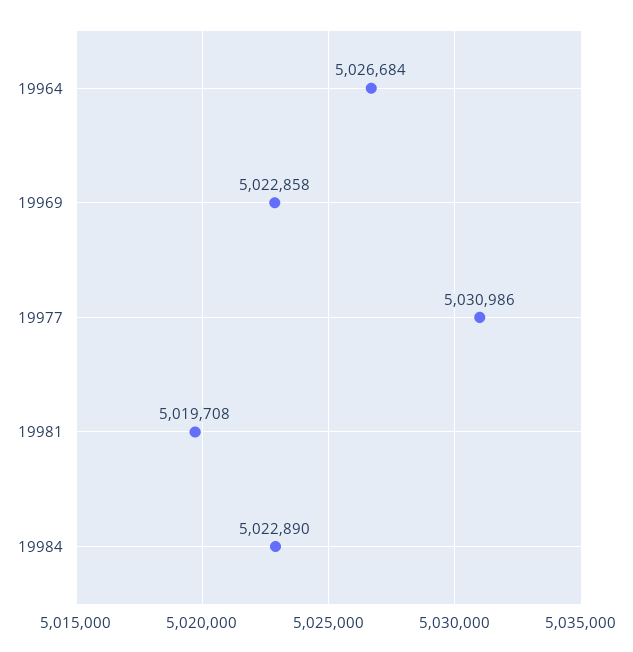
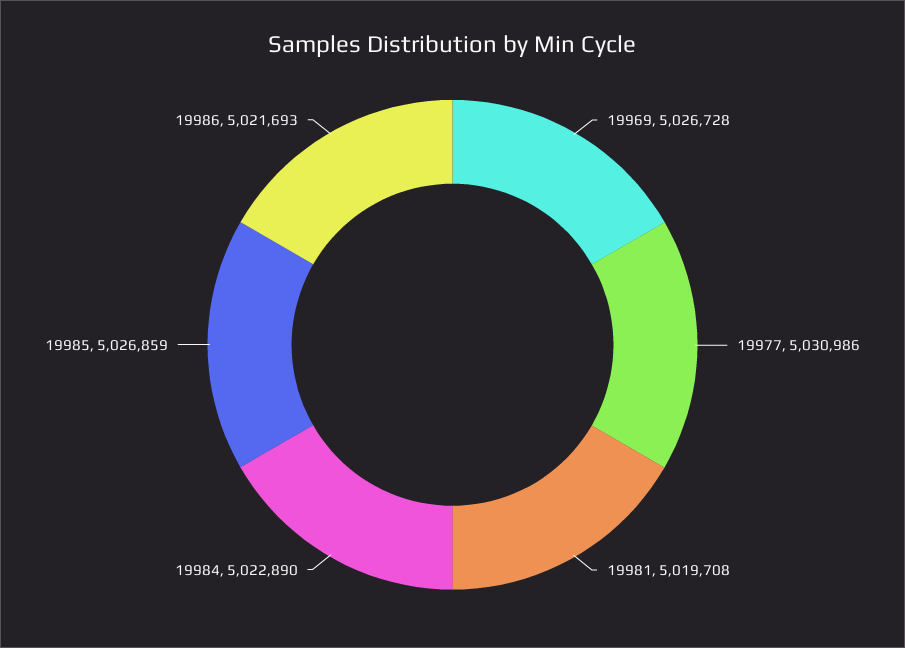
19964: 5026684 -> none
19969: 5022858 -> 5026728
19985: none -> 5026859
19986: none -> 5021693

